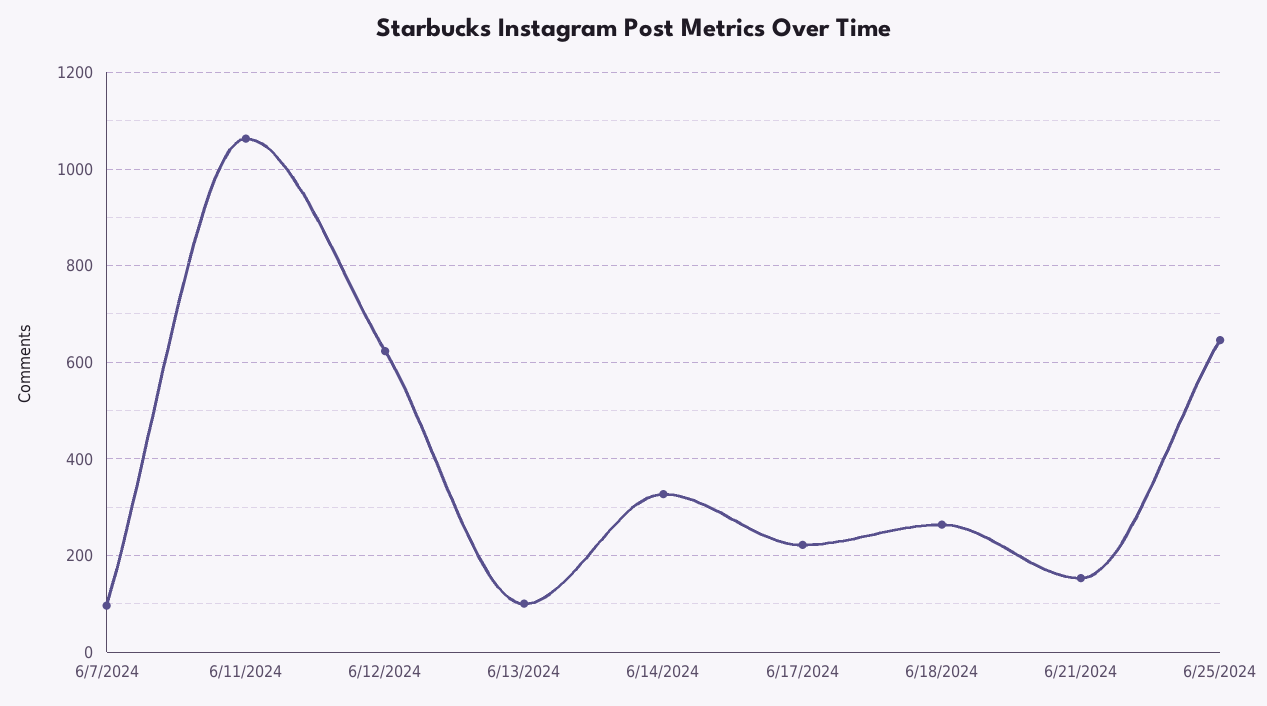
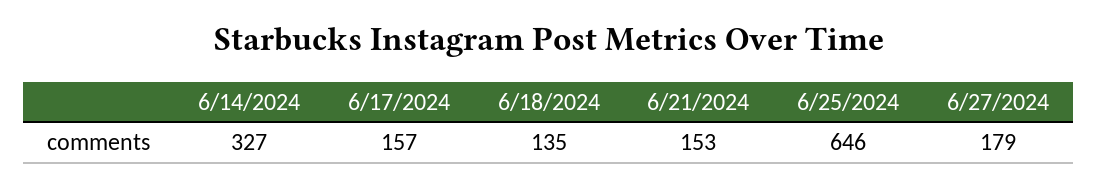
6/7/2024: 100 -> none
6/11/2024: 1060 -> none
6/12/2024: 620 -> none
6/13/2024: 100 -> none
6/17/2024: 220 -> 157
6/18/2024: 260 -> 135
6/27/2024: none -> 179

